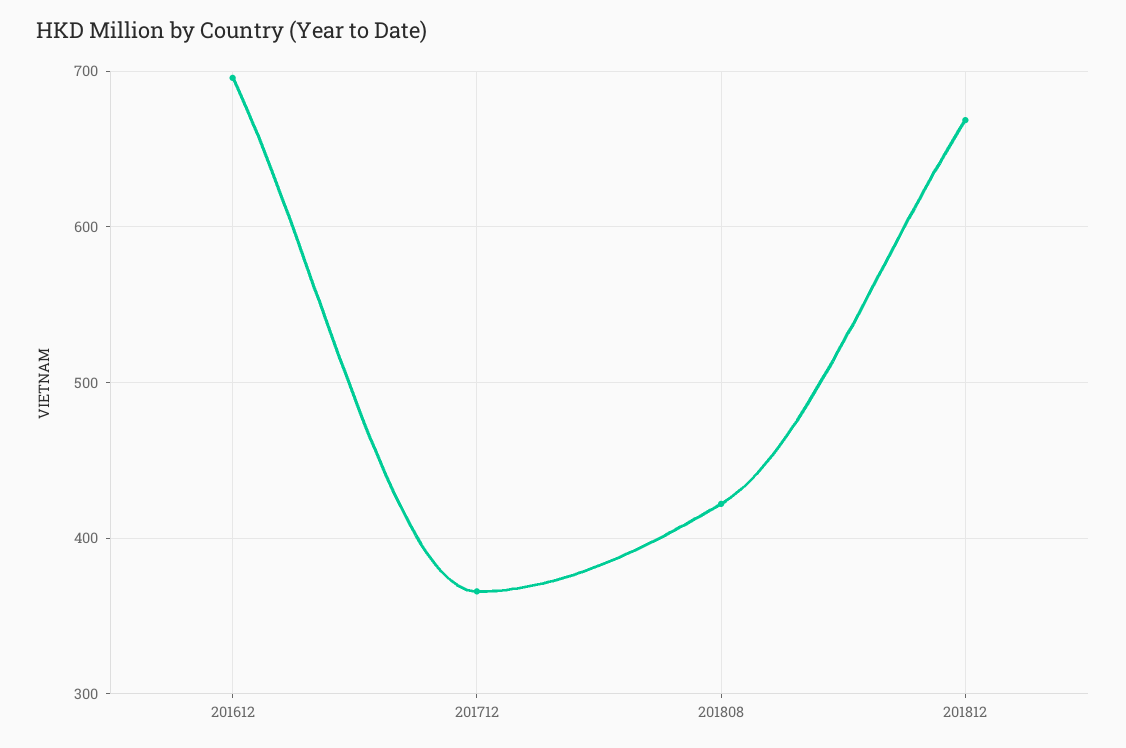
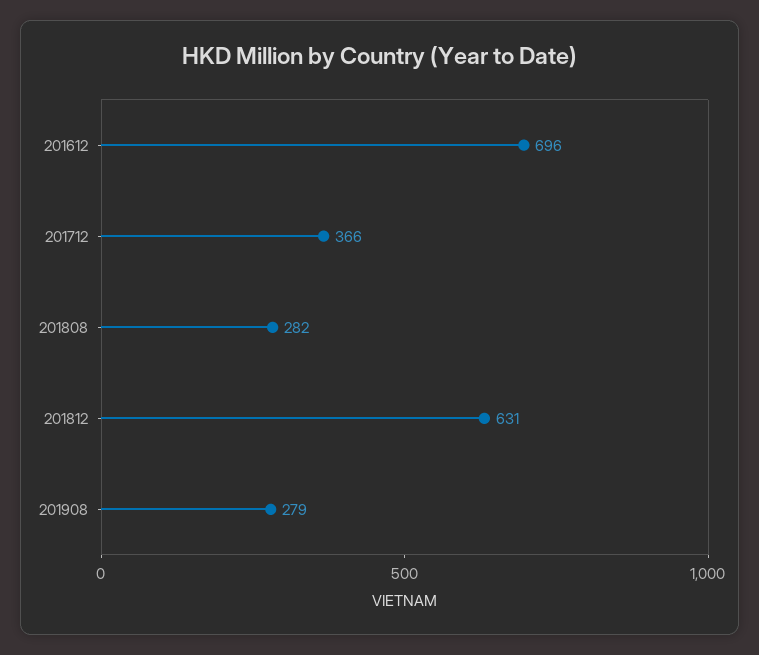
201808: 420 -> 282
201812: 670 -> 631
201908: none -> 279

